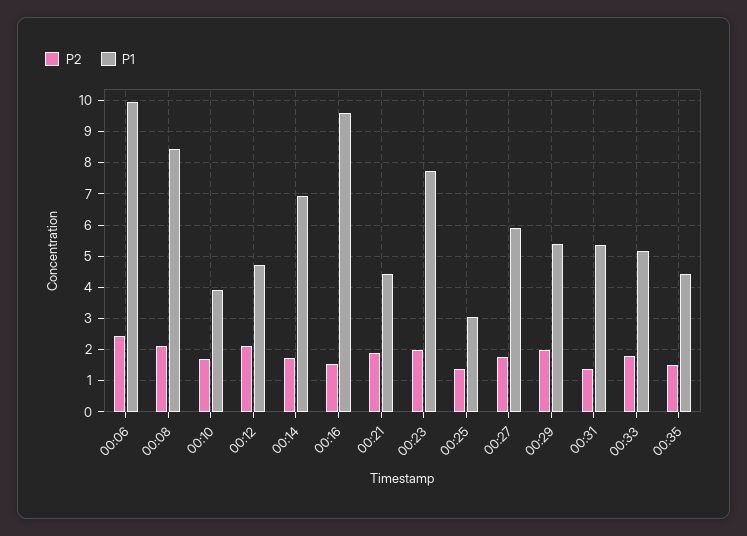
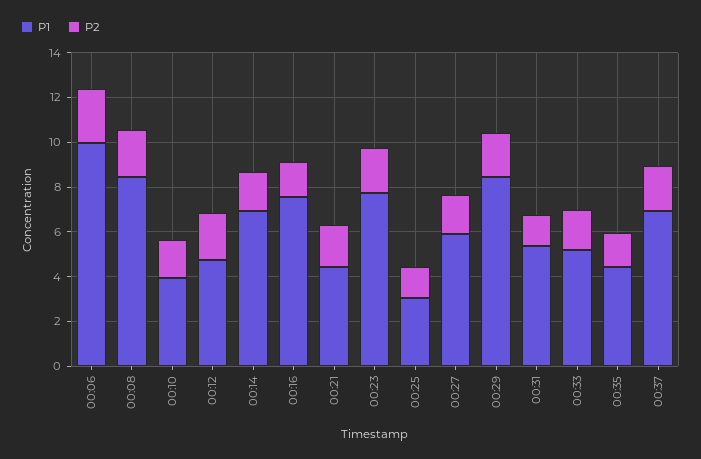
P1, 00:16: 9.6 -> 7.5
P1, 00:29: 5.4 -> 8.5
P1, 00:37: none -> 7
P2, 00:37: none -> 2

